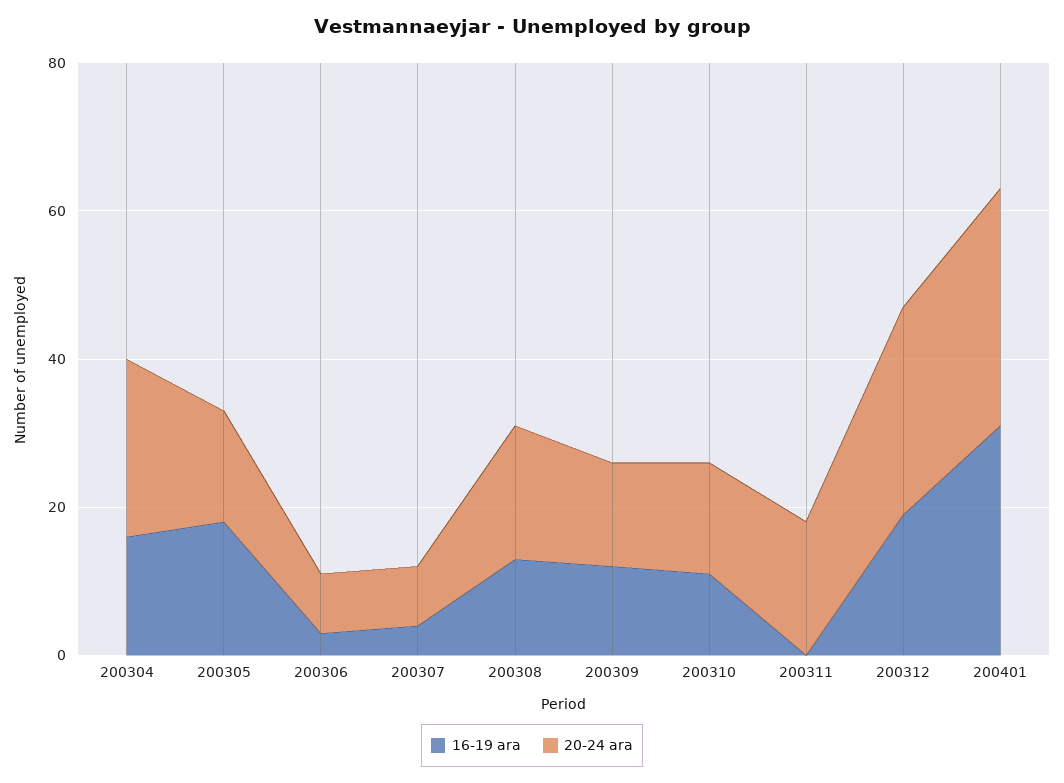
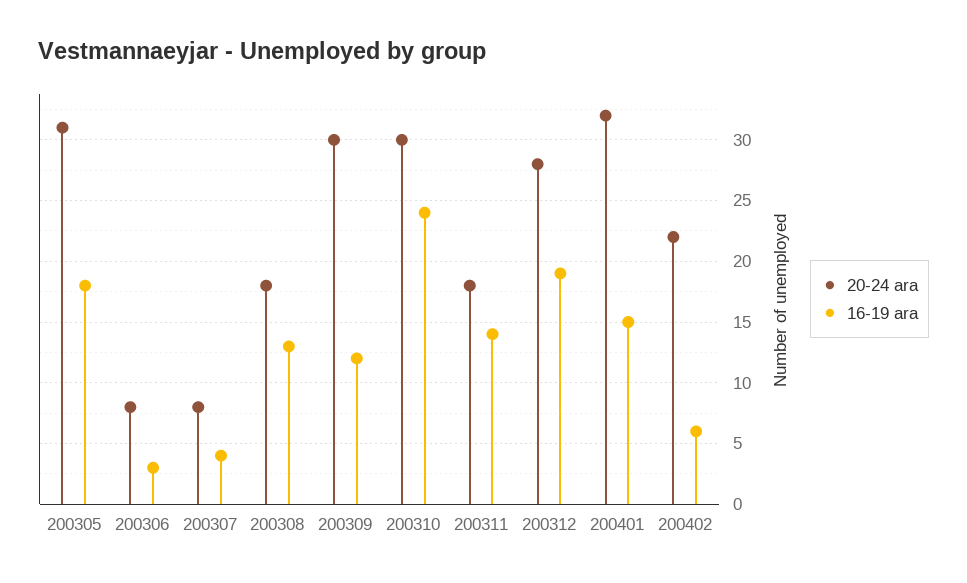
16-19 ara, 200304: 15 -> none
20-24 ara, 200304: 25 -> none
20-24 ara, 200305: 15 -> 31
20-24 ara, 200309: 15 -> 30
16-19 ara, 200310: 10 -> 24
20-24 ara, 200310: 15 -> 30
16-19 ara, 200311: 0 -> 14
16-19 ara, 200401: 30 -> 15
20-24 ara, 200402: none -> 22
16-19 ara, 200402: none -> 6

